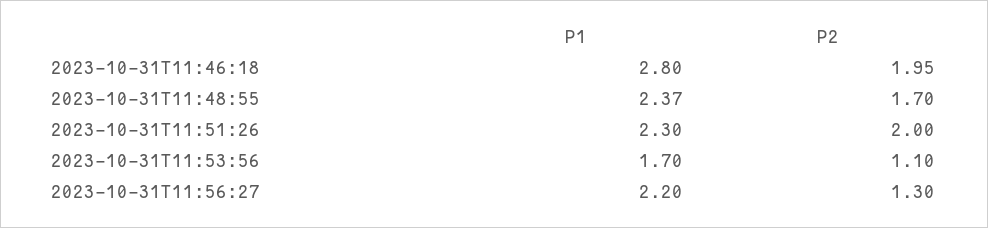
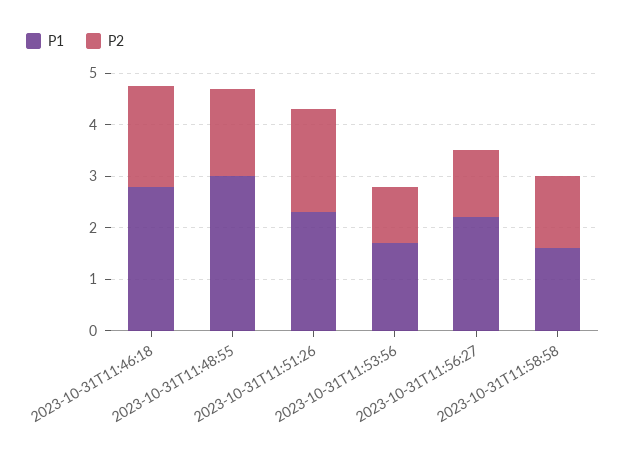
P1, 2023-10-31T11:48:55: 2.37 -> 3
P1, 2023-10-31T11:58:58: none -> 1.6
P2, 2023-10-31T11:58:58: none -> 1.4

